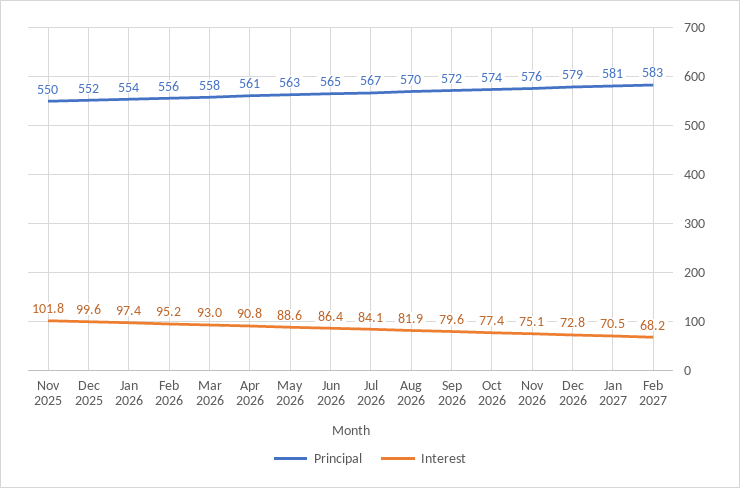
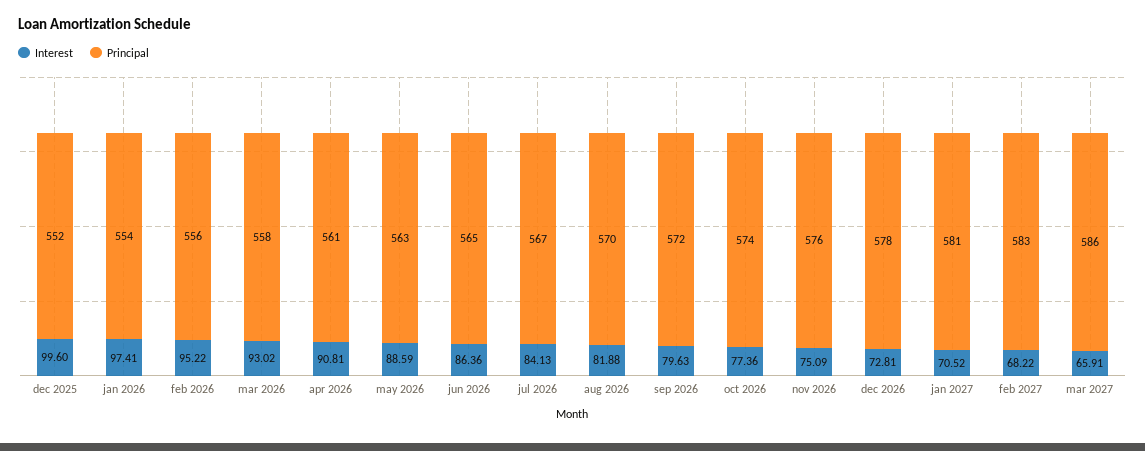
Principal, Nov 2025: 550 -> none
Interest, Nov 2025: 101.8 -> none
Principal, Dec 2026: 579 -> 578
Interest, mar 2027: none -> 65.91
Principal, mar 2027: none -> 586

